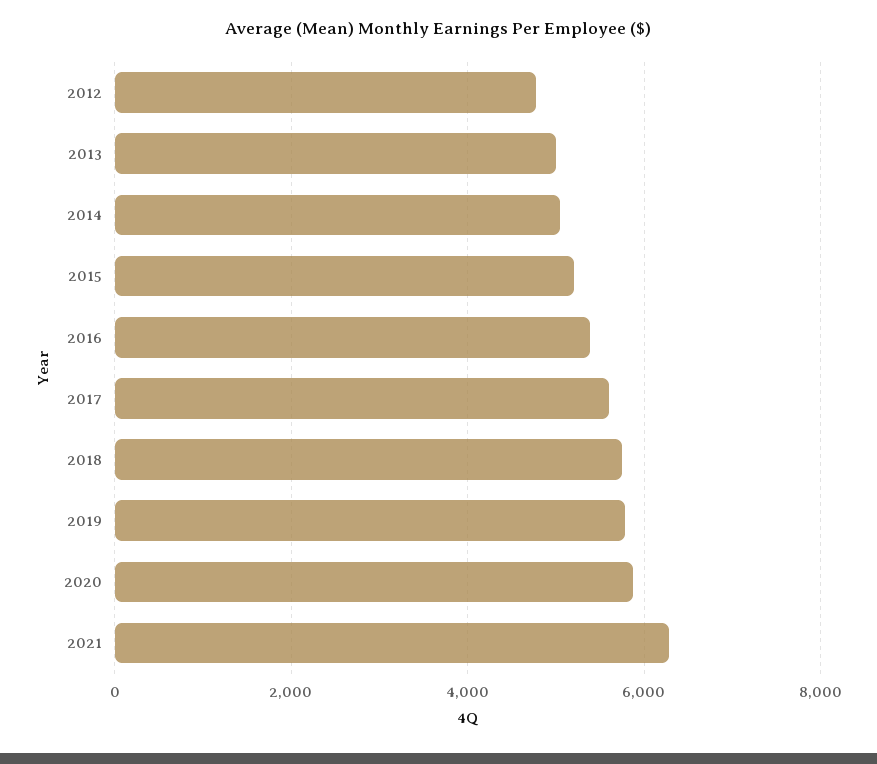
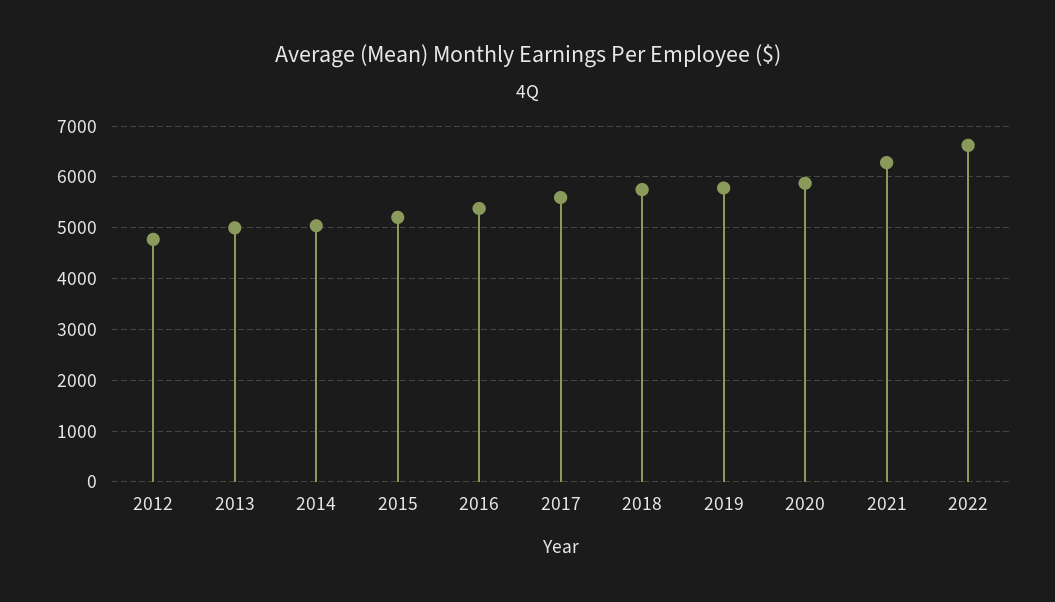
2022: none -> 6600

